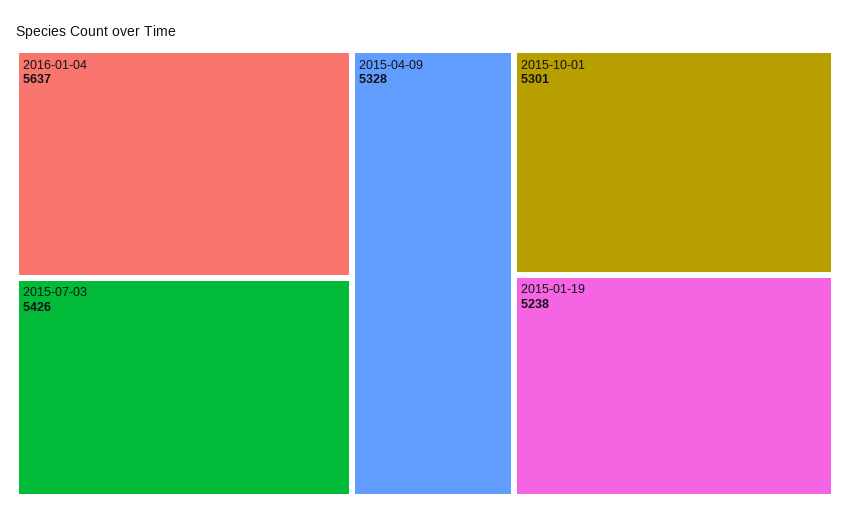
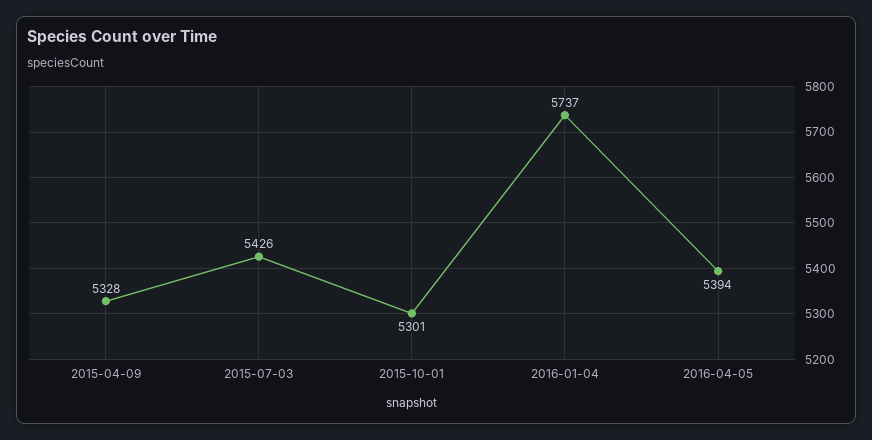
2016-01-04: 5637 -> 5737
2015-01-19: 5238 -> none
2016-04-05: none -> 5394

